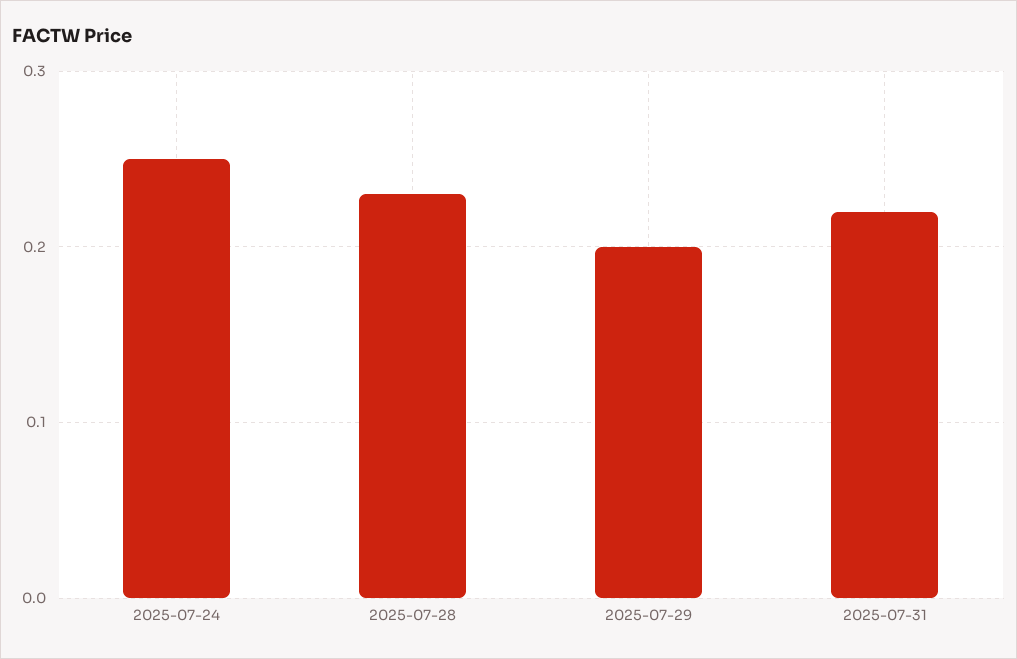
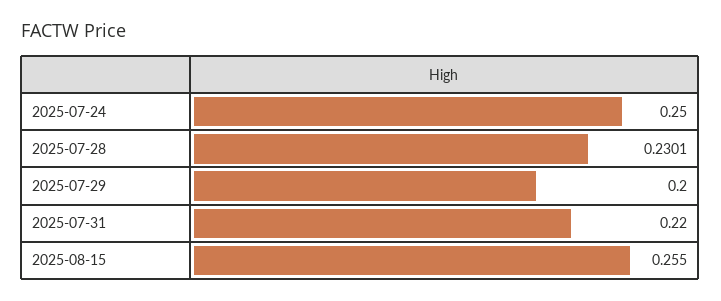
2025-08-15: none -> 0.255

